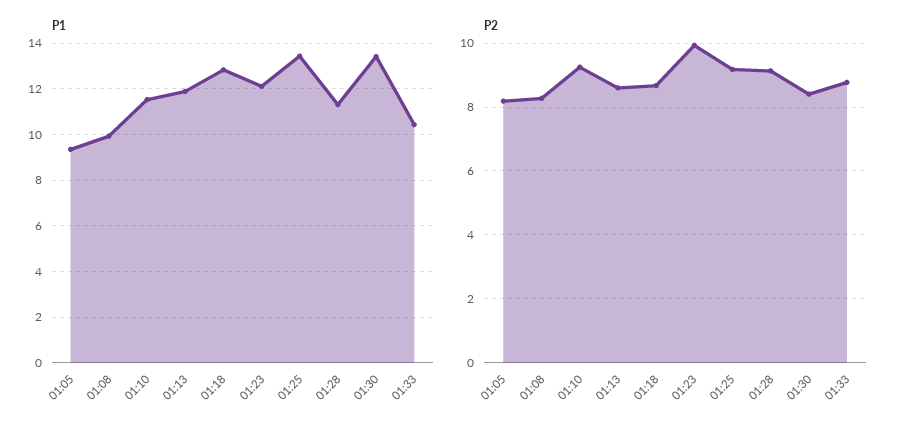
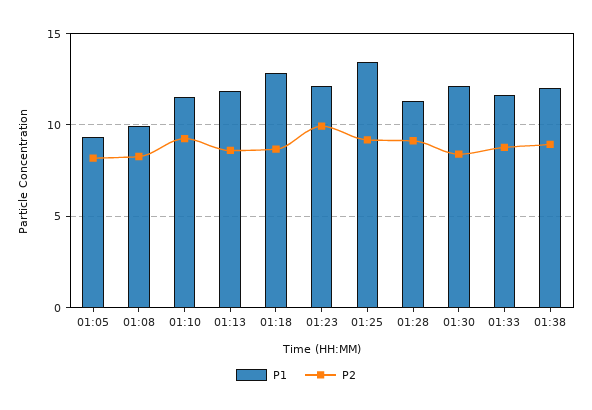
P1, 01:30: 13.5 -> 12
P1, 01:33: 10.5 -> 11.5
P1, 01:38: none -> 12
P2, 01:38: none -> 9

